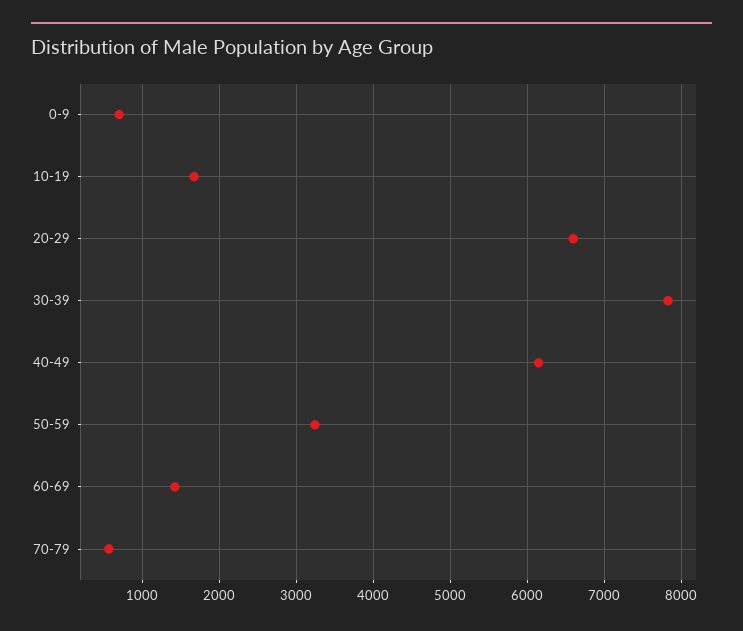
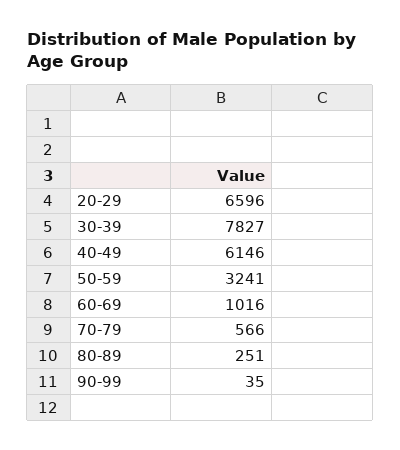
0-9: 700 -> none
10-19: 1700 -> none
60-69: 1400 -> 1016
80-89: none -> 251
90-99: none -> 35

